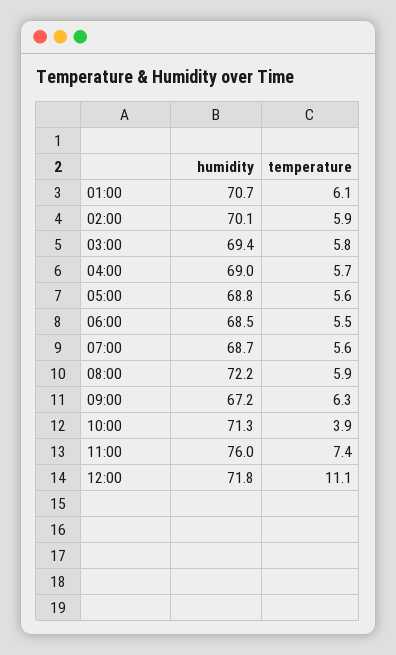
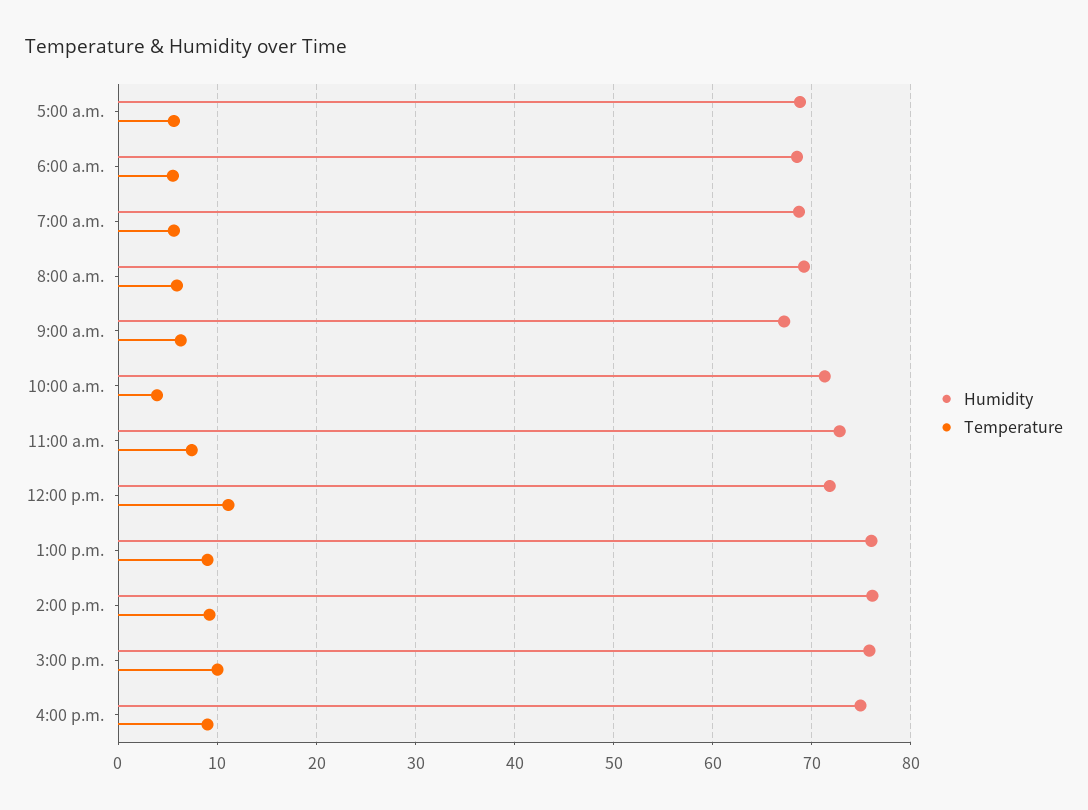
humidity, 01:00: 70.7 -> none
temperature, 01:00: 6.1 -> none
humidity, 02:00: 70.1 -> none
temperature, 02:00: 5.9 -> none
humidity, 03:00: 69.4 -> none
temperature, 03:00: 5.8 -> none
humidity, 04:00: 69 -> none
temperature, 04:00: 5.7 -> none
humidity, 08:00: 72.2 -> 69
humidity, 11:00: 76 -> 73
humidity, 1:00 p.m.: none -> 76
temperature, 1:00 p.m.: none -> 9
humidity, 2:00 p.m.: none -> 76
temperature, 2:00 p.m.: none -> 9
humidity, 3:00 p.m.: none -> 76
temperature, 3:00 p.m.: none -> 10
humidity, 4:00 p.m.: none -> 75
temperature, 4:00 p.m.: none -> 9

